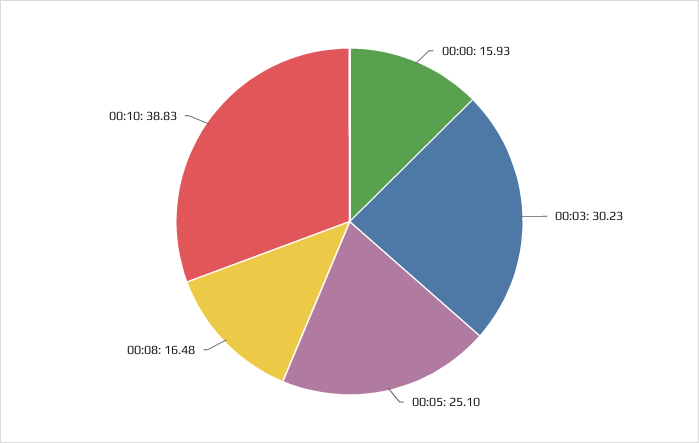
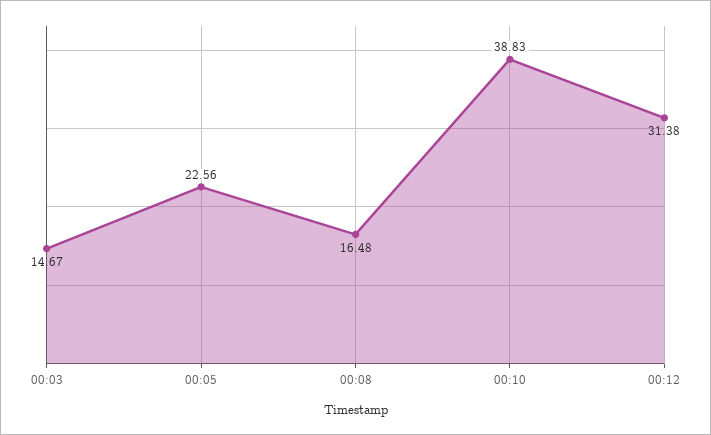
00:00: 15.93 -> none
00:03: 30.23 -> 14.67
00:05: 25.1 -> 22.56
00:12: none -> 31.38

